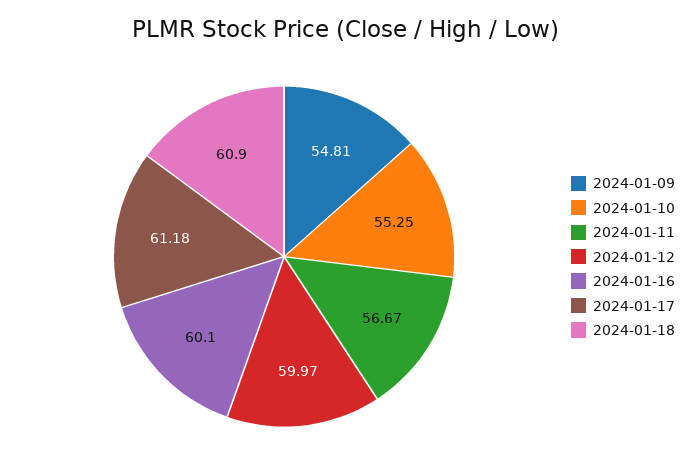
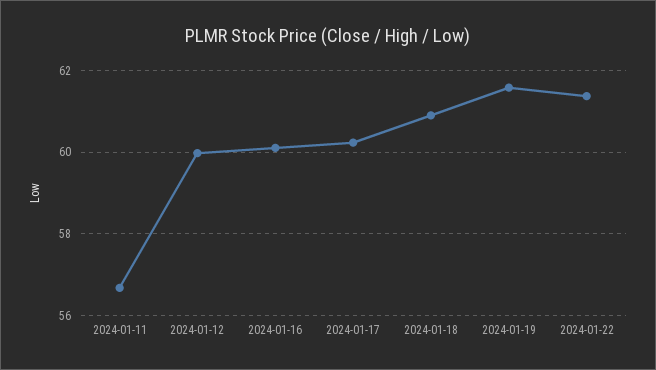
2024-01-09: 54.81 -> none
2024-01-10: 55.25 -> none
2024-01-17: 61.18 -> 60.2
2024-01-19: none -> 61.6
2024-01-22: none -> 61.4

